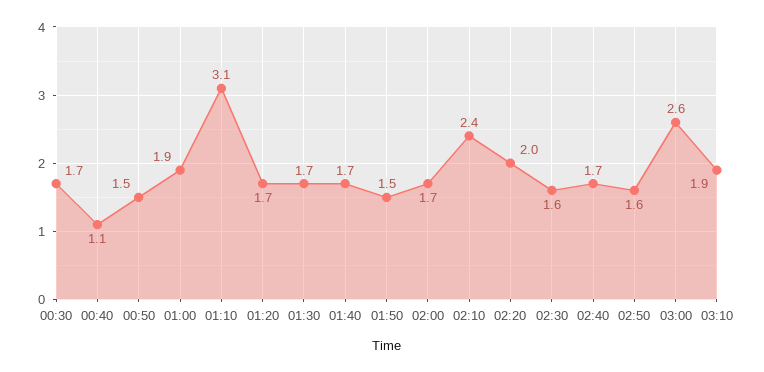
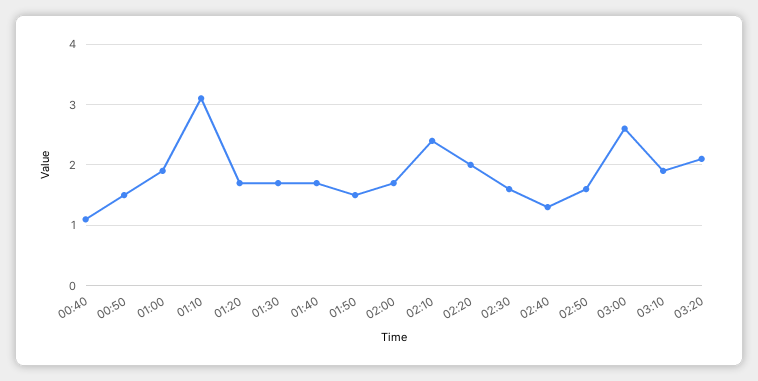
00:30: 1.7 -> none
02:40: 1.7 -> 1.3
03:20: none -> 2.1

